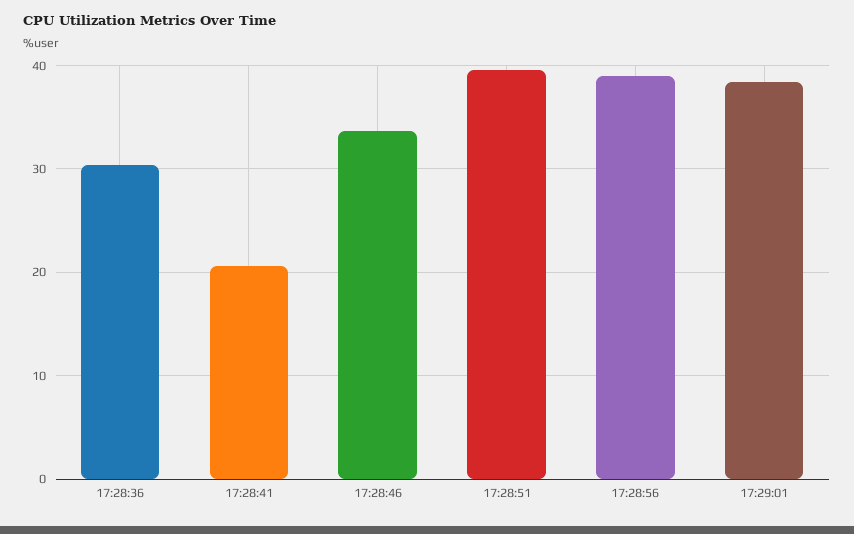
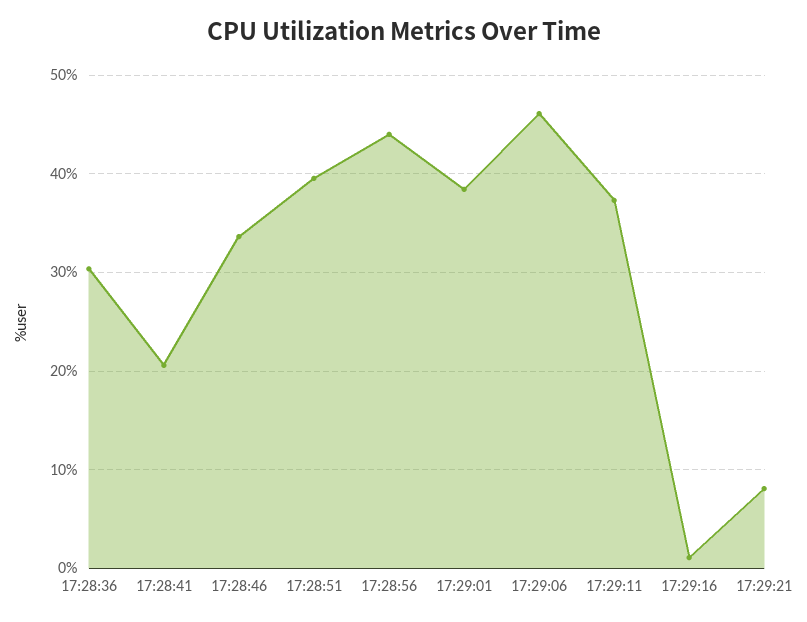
17:28:56: 39 -> 44
17:29:06: none -> 46
17:29:11: none -> 37
17:29:16: none -> 1
17:29:21: none -> 8

